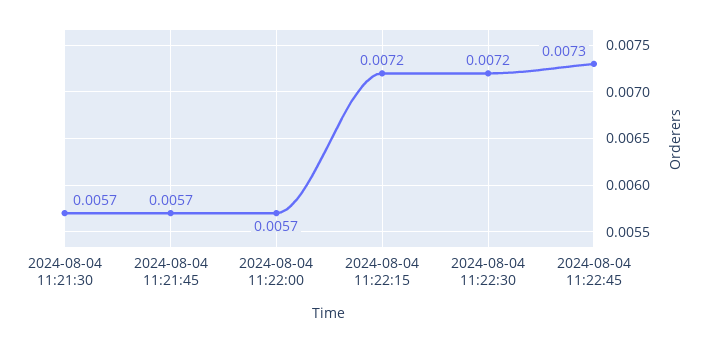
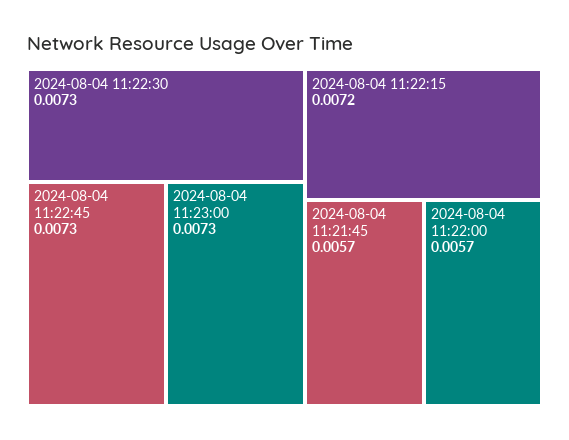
2024-08-04 11:21:30: 0.0057 -> none
2024-08-04 11:22:30: 0.0072 -> 0.0073
2024-08-04 11:23:00: none -> 0.0073

